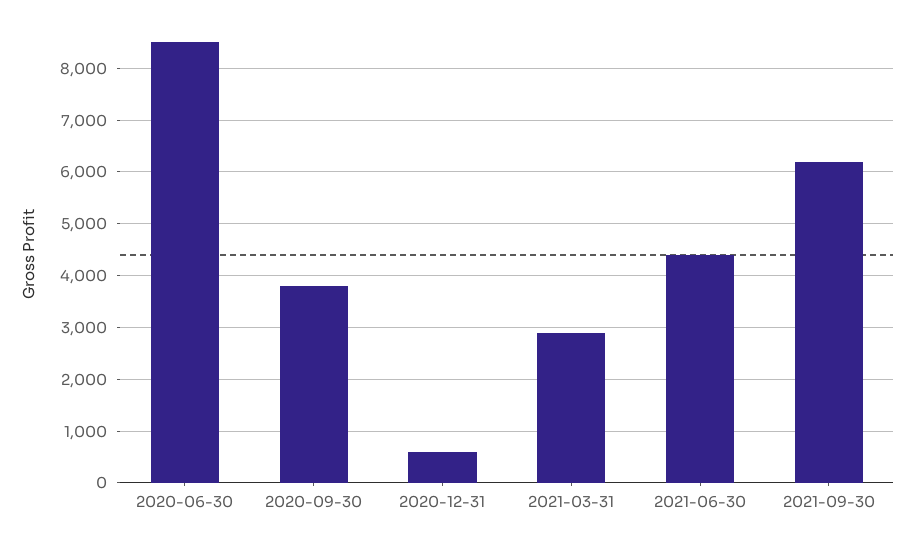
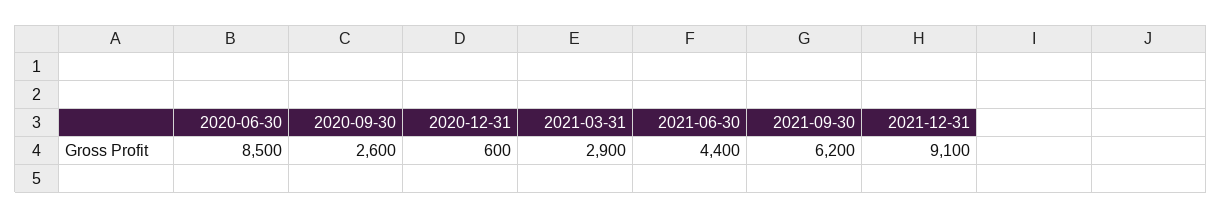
2020-09-30: 3800 -> 2600
2021-12-31: none -> 9100

